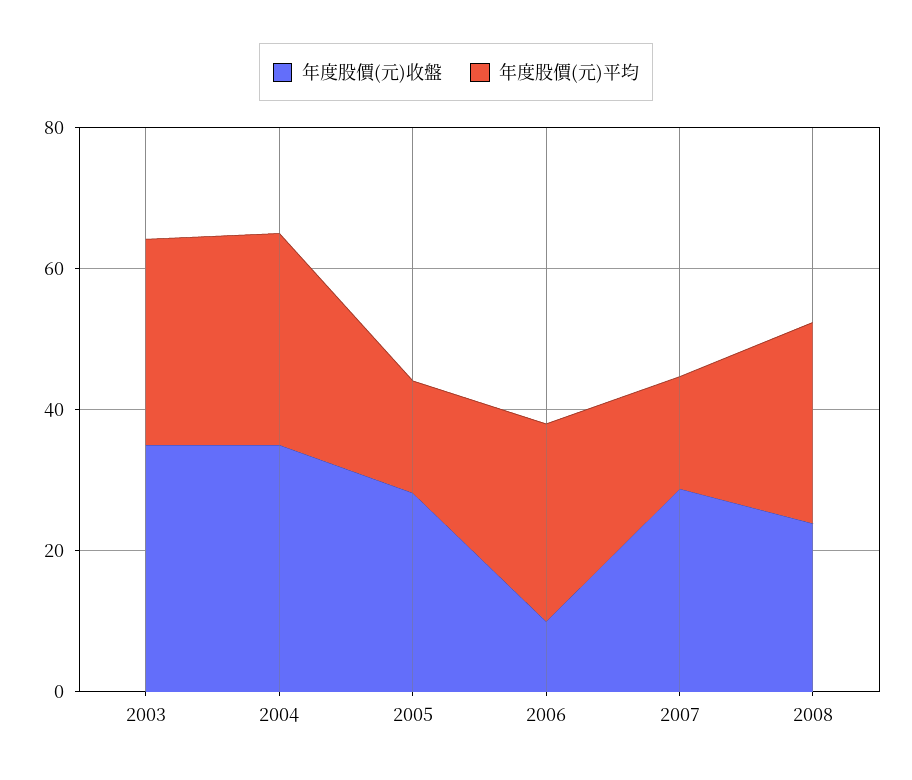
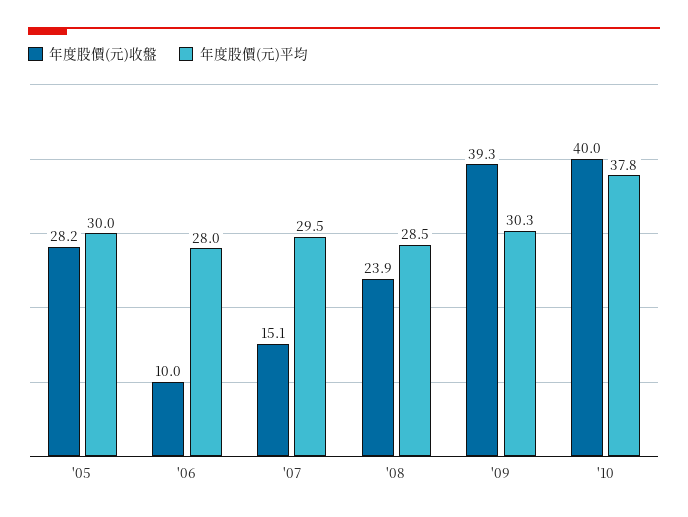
年度股價(元)收盤, 2003: 35 -> none
年度股價(元)平均, 2003: 30 -> none
年度股價(元)收盤, 2004: 35 -> none
年度股價(元)平均, 2004: 30 -> none
年度股價(元)平均, 2005: 15 -> 30
年度股價(元)收盤, 2007: 30 -> 15.1
年度股價(元)平均, 2007: 15 -> 29.5
年度股價(元)收盤, '09: none -> 39.3
年度股價(元)平均, '09: none -> 30.3
年度股價(元)收盤, '10: none -> 40
年度股價(元)平均, '10: none -> 37.8

